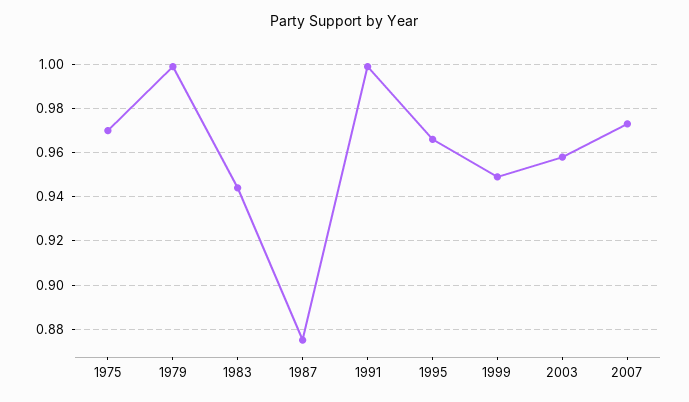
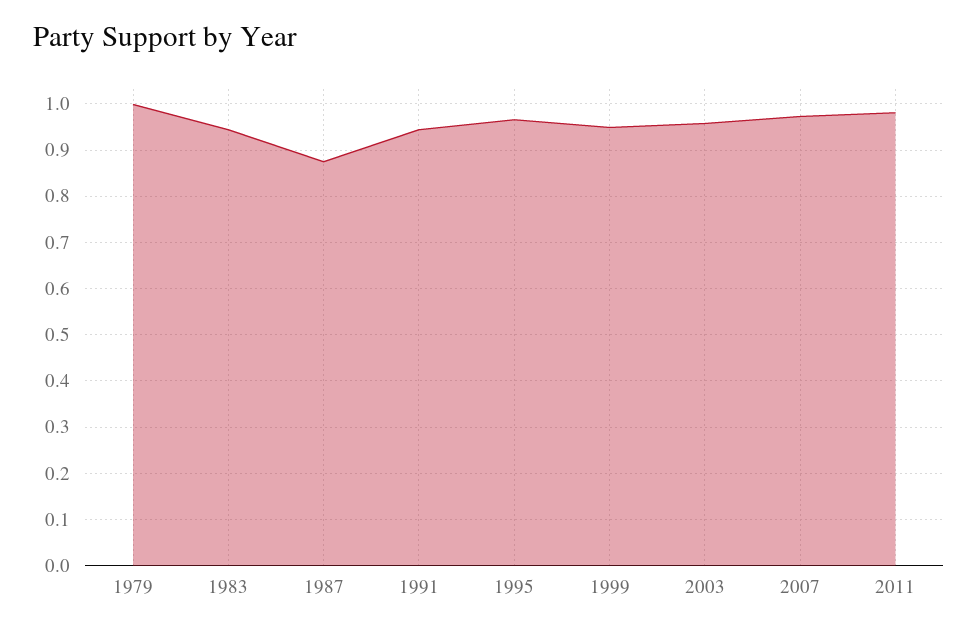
1975: 0.97 -> none
1991: 1 -> 0.94
2011: none -> 0.98

